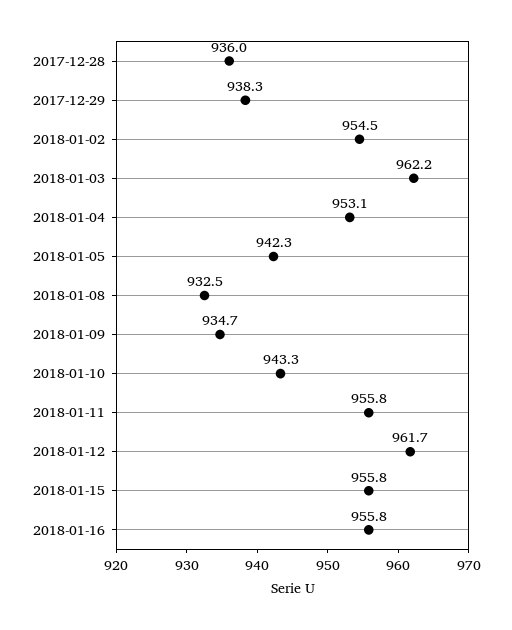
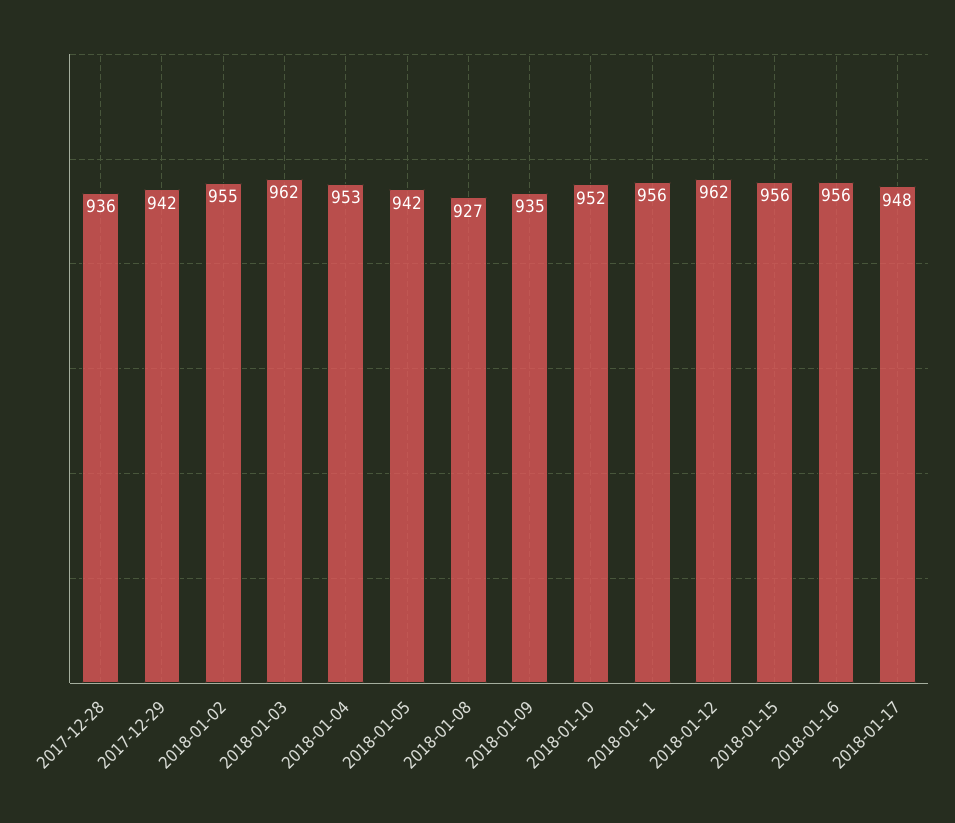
2017-12-29: 938.3 -> 942
2018-01-08: 932.5 -> 927
2018-01-10: 943.3 -> 952
2018-01-17: none -> 948

